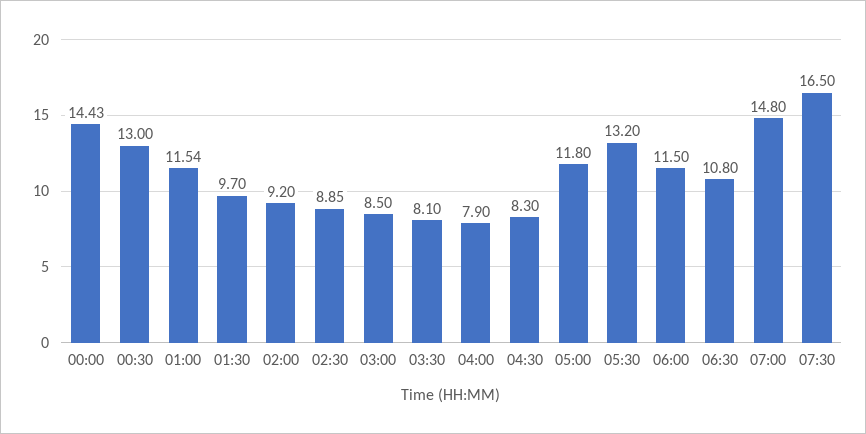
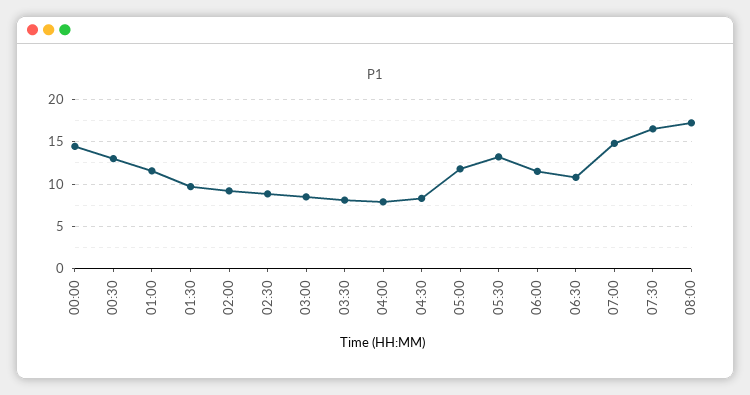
08:00: none -> 17

